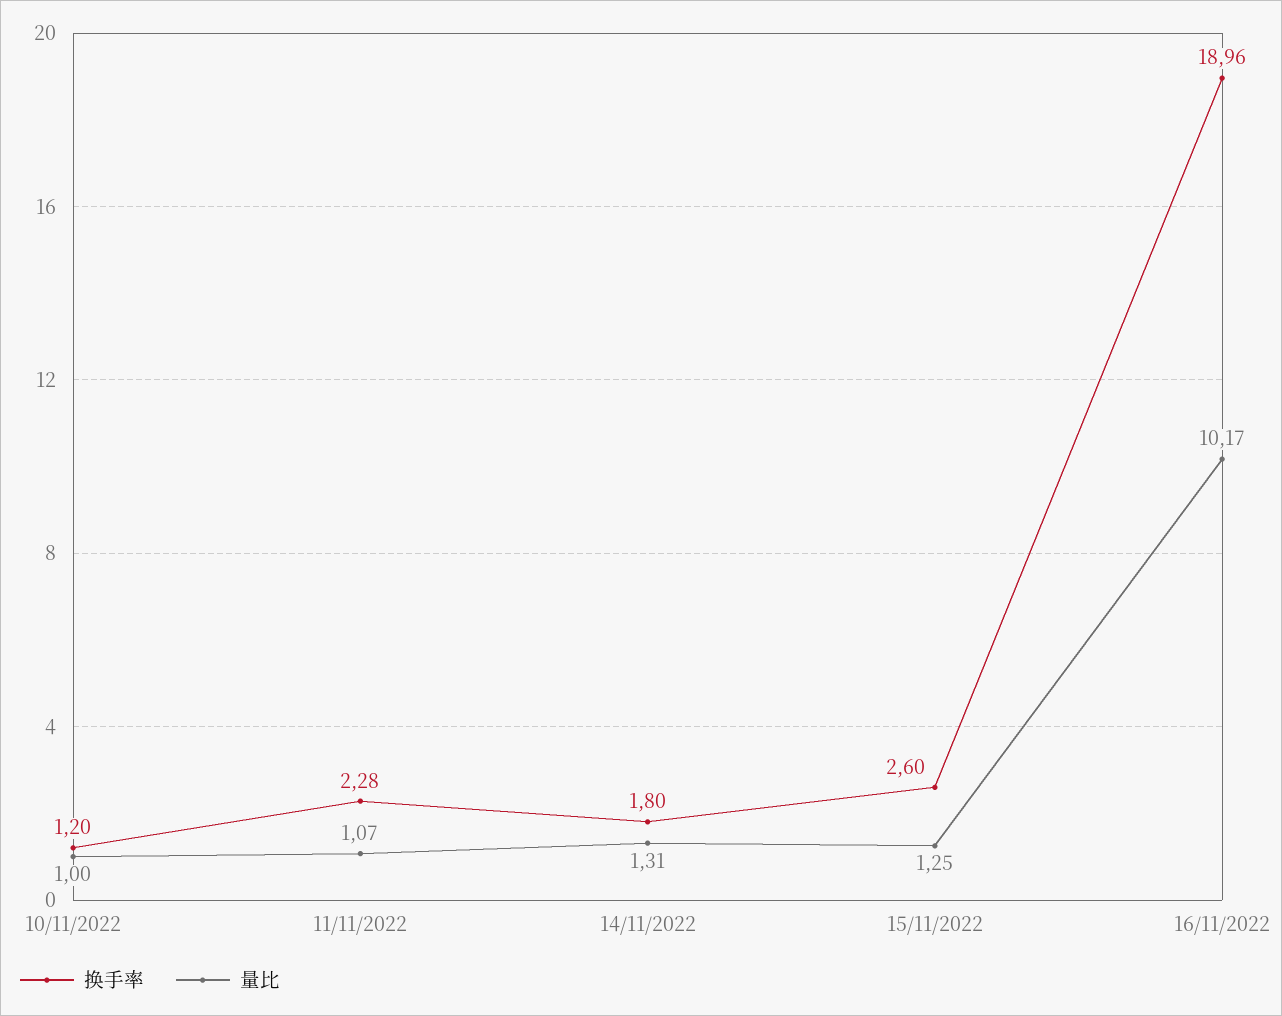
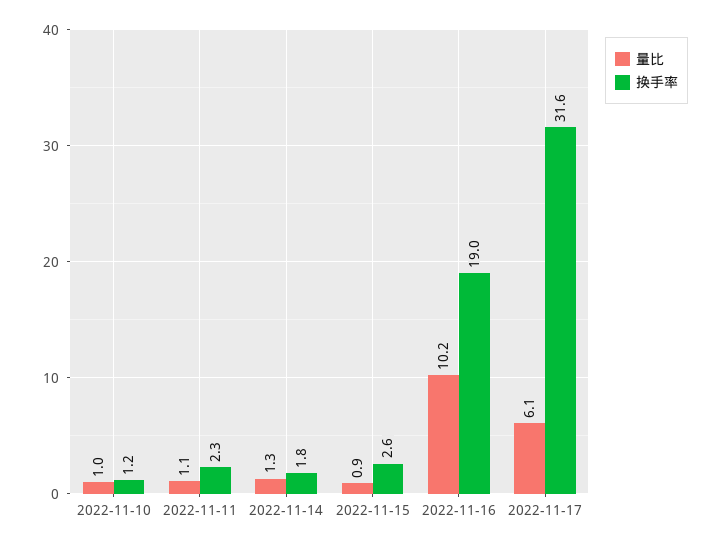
量比, 15/11/2022: 1.25 -> 0.9
量比, 2022-11-17: none -> 6.1
换手率, 2022-11-17: none -> 31.6

